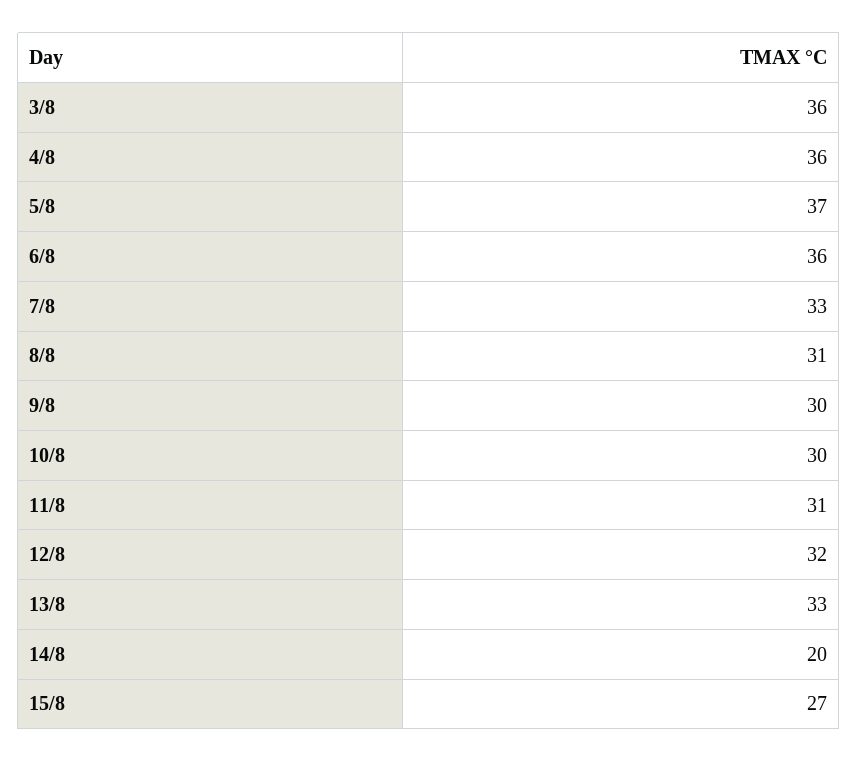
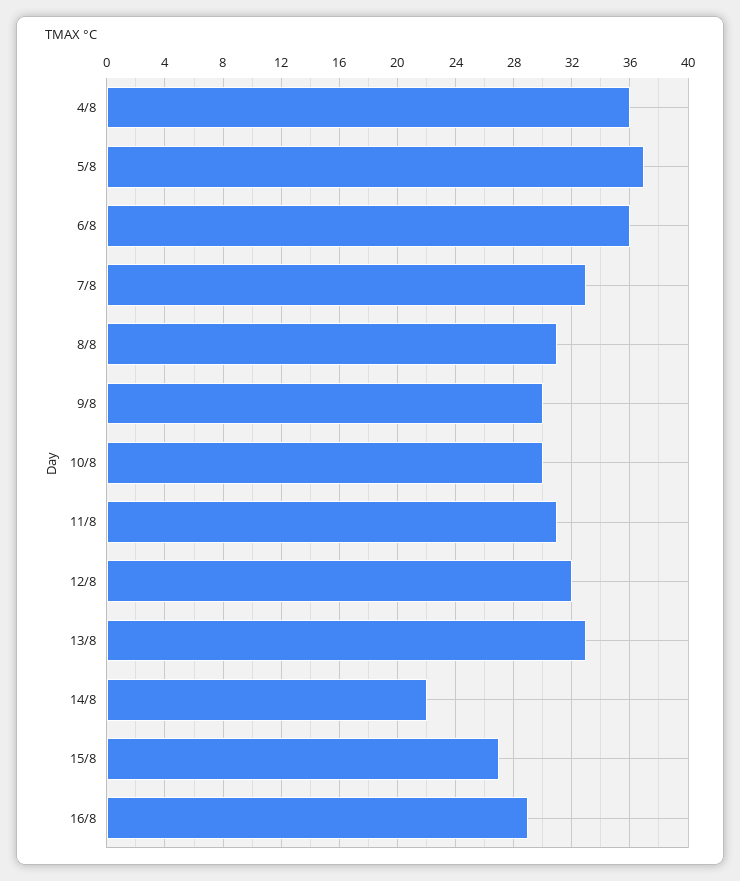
3/8: 36 -> none
14/8: 20 -> 22
16/8: none -> 29

